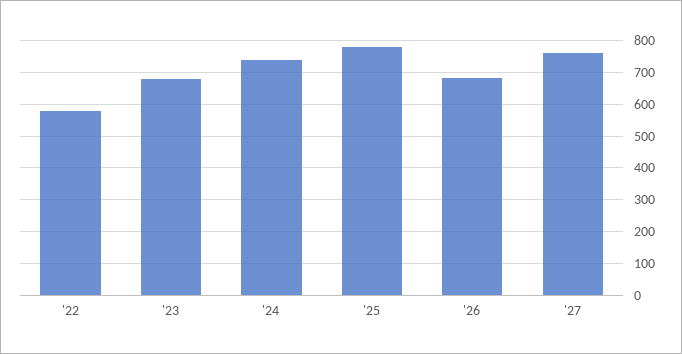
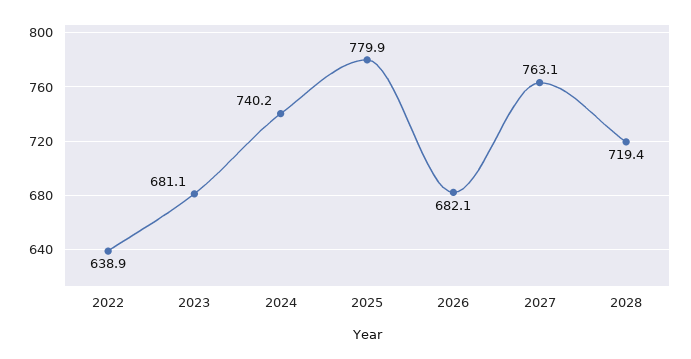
'22: 580 -> 638.9
2028: none -> 719.4

